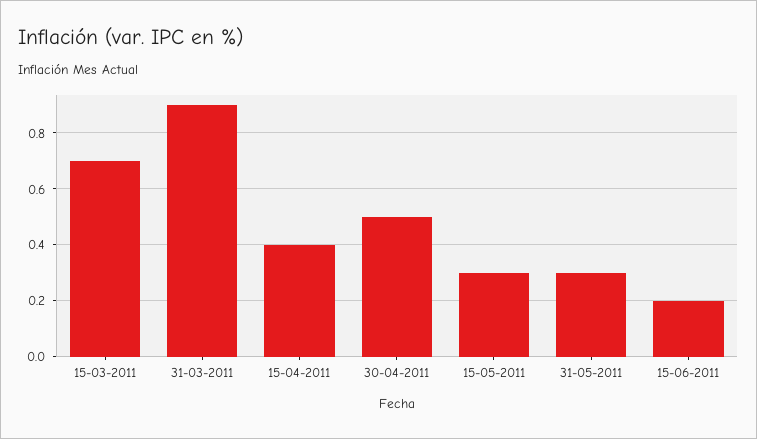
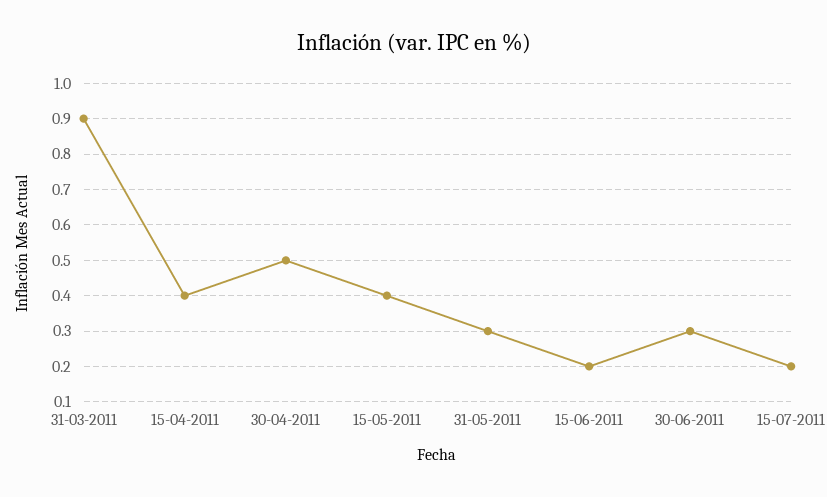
15-03-2011: 0.7 -> none
15-05-2011: 0.3 -> 0.4
30-06-2011: none -> 0.3
15-07-2011: none -> 0.2

